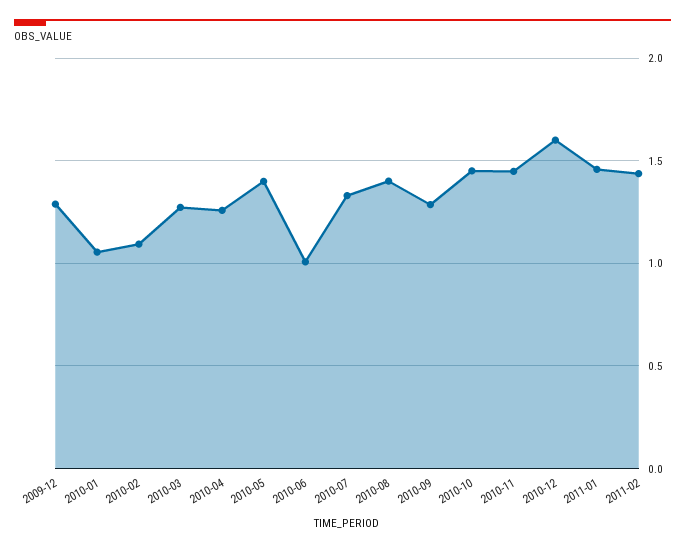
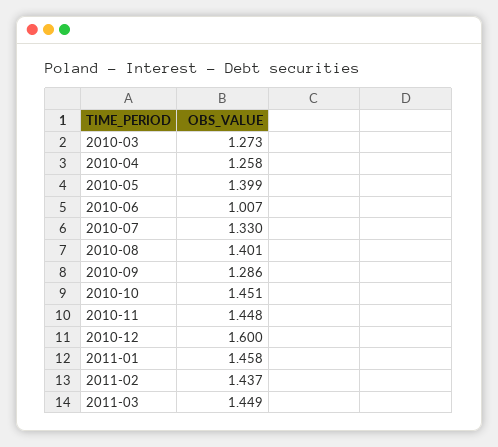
2009-12: 1.3 -> none
2010-01: 1.05 -> none
2010-02: 1.1 -> none
2011-03: none -> 1.449

